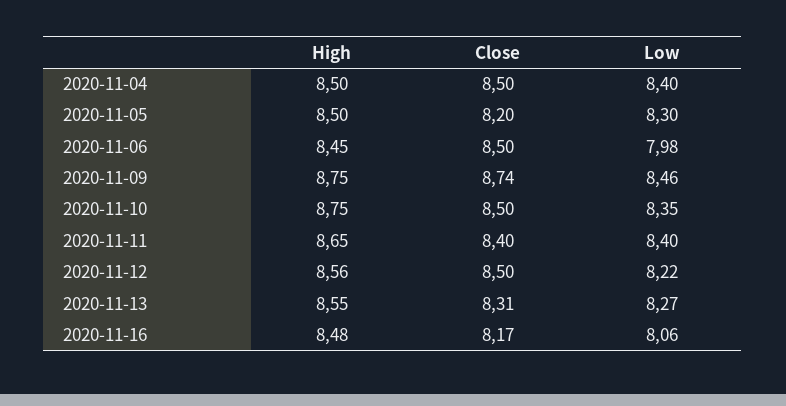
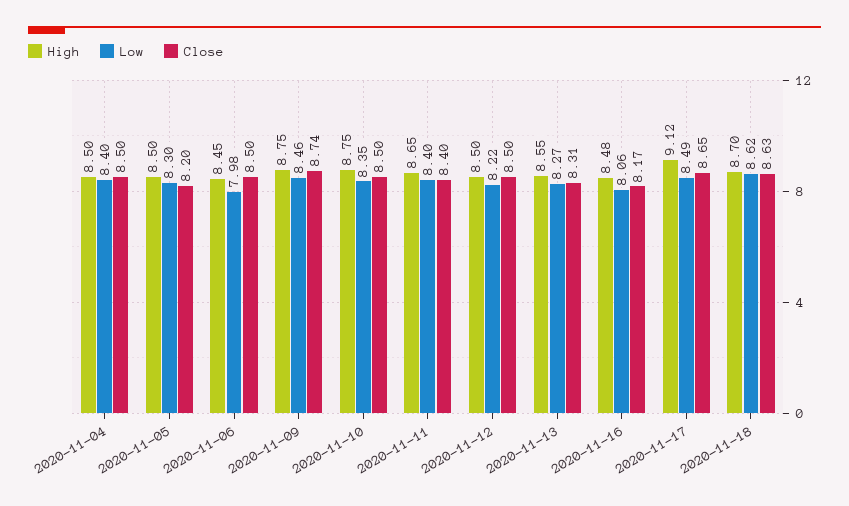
High, 2020-11-12: 8.56 -> 8.5
High, 2020-11-17: none -> 9.12
Low, 2020-11-17: none -> 8.49
Close, 2020-11-17: none -> 8.65
High, 2020-11-18: none -> 8.7
Low, 2020-11-18: none -> 8.62
Close, 2020-11-18: none -> 8.63

